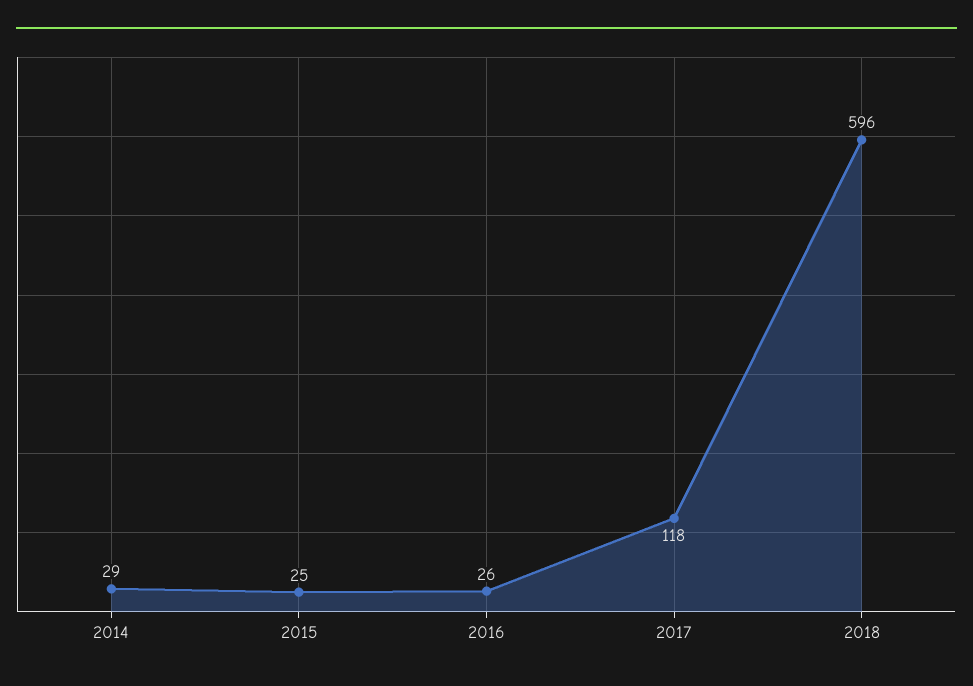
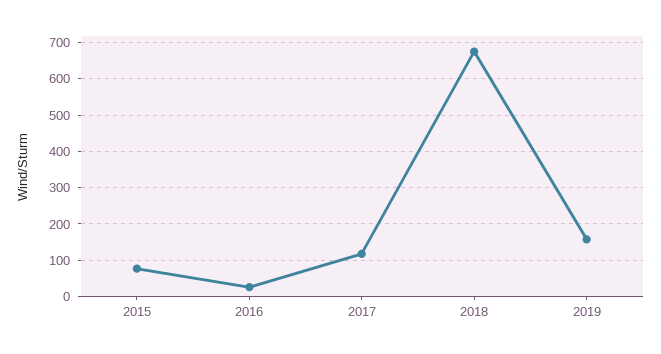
2014: 29 -> none
2015: 25 -> 80
2018: 596 -> 680
2019: none -> 160

